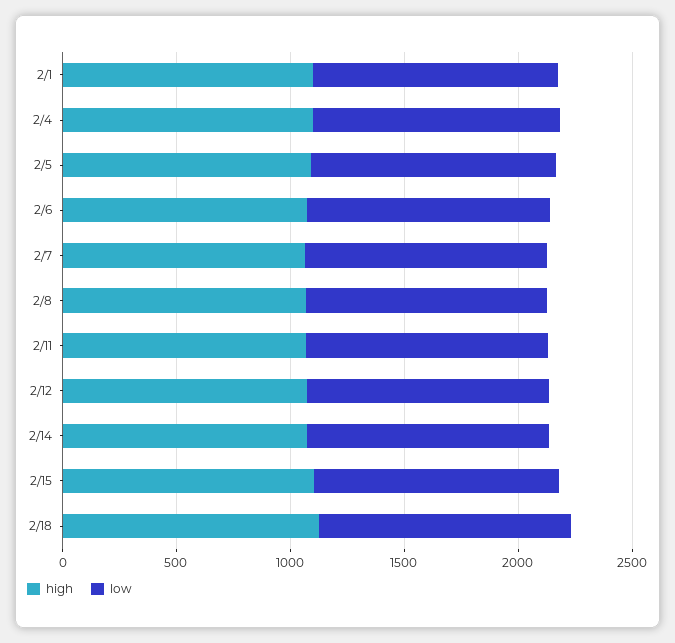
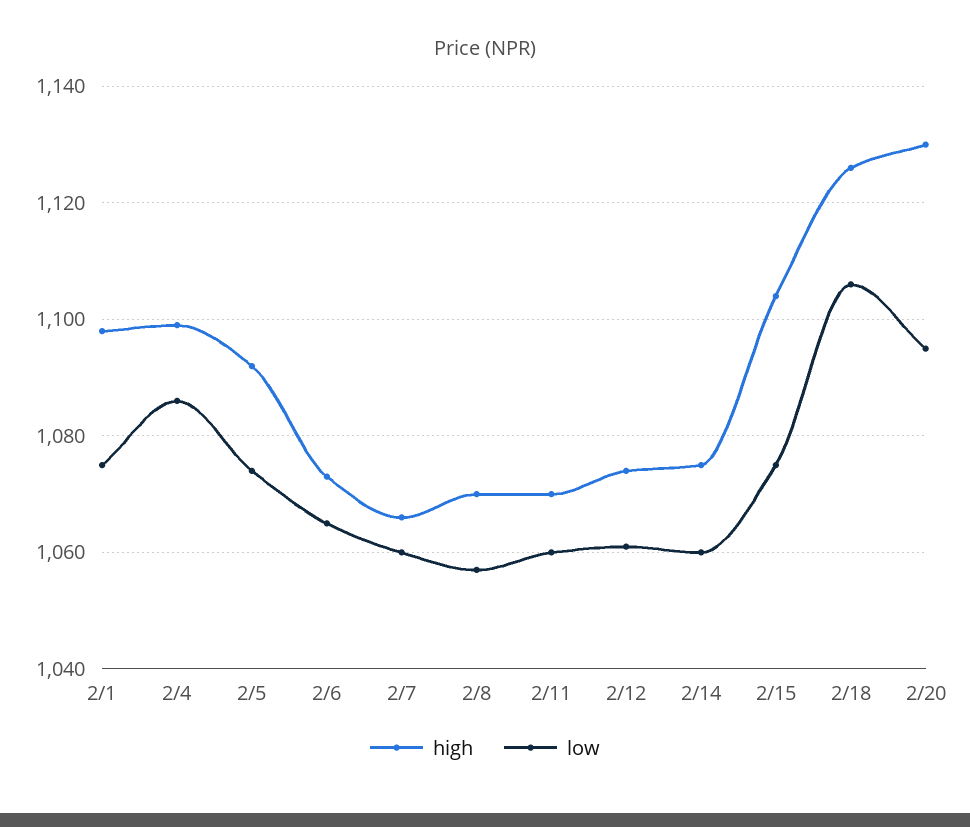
high, 2/20: none -> 1130
low, 2/20: none -> 1095

